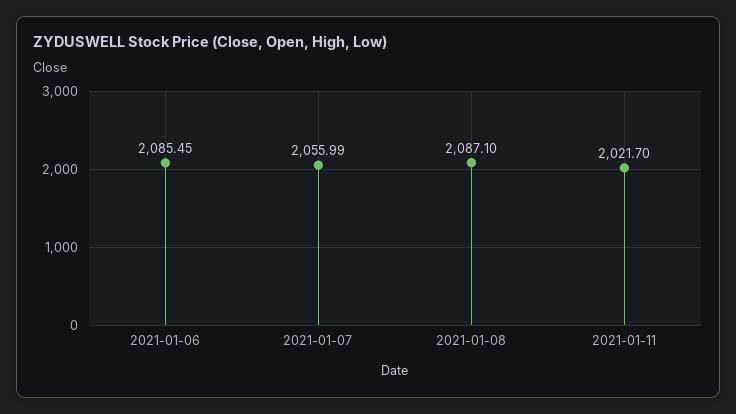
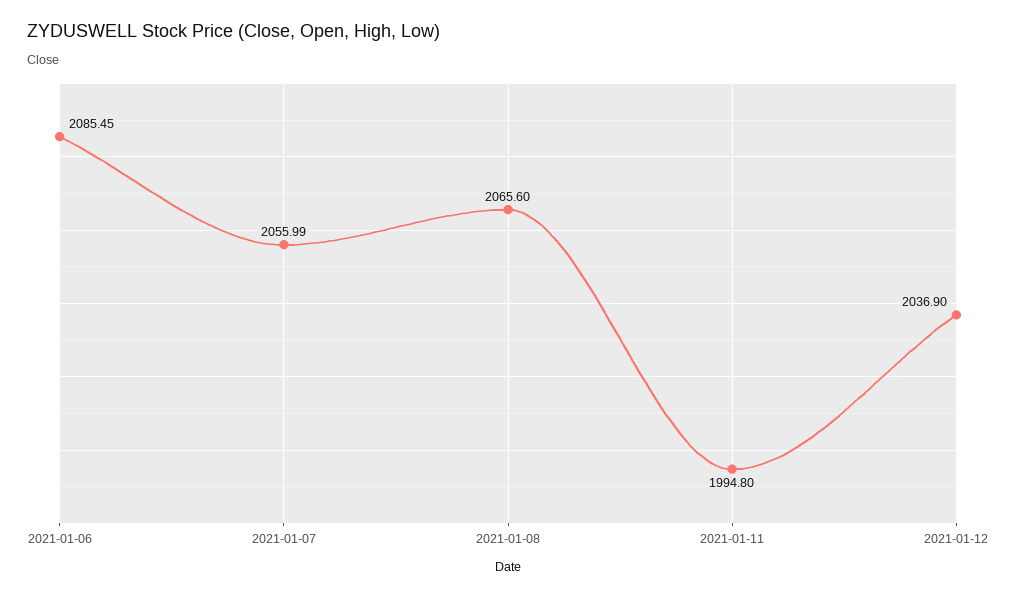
2021-01-08: 2087.1 -> 2065.6
2021-01-11: 2021.7 -> 1994.8
2021-01-12: none -> 2036.9

